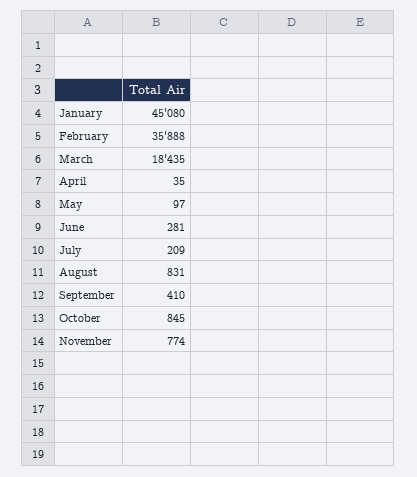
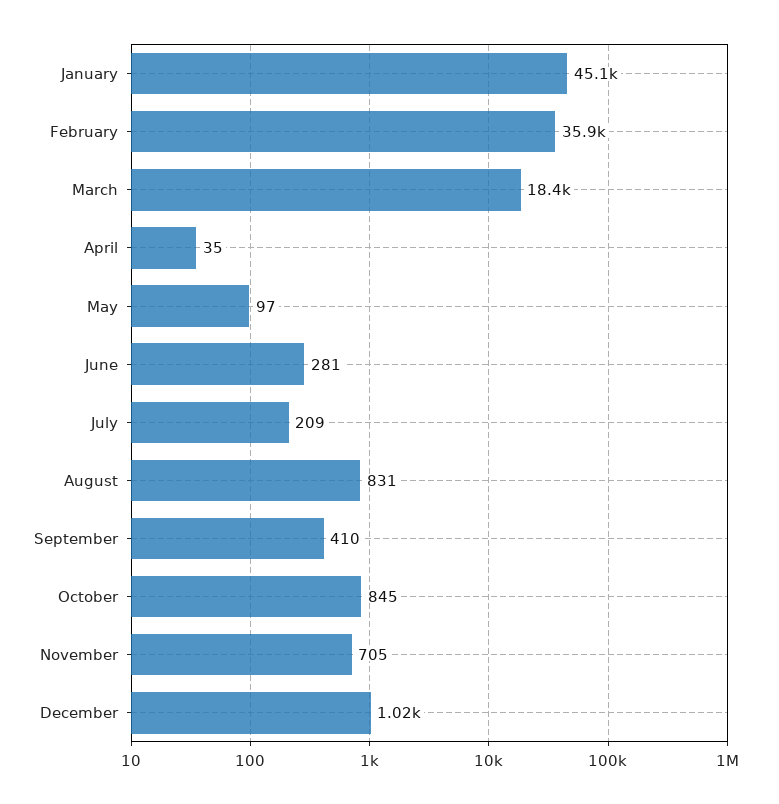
November: 774 -> 705
December: none -> 1020

